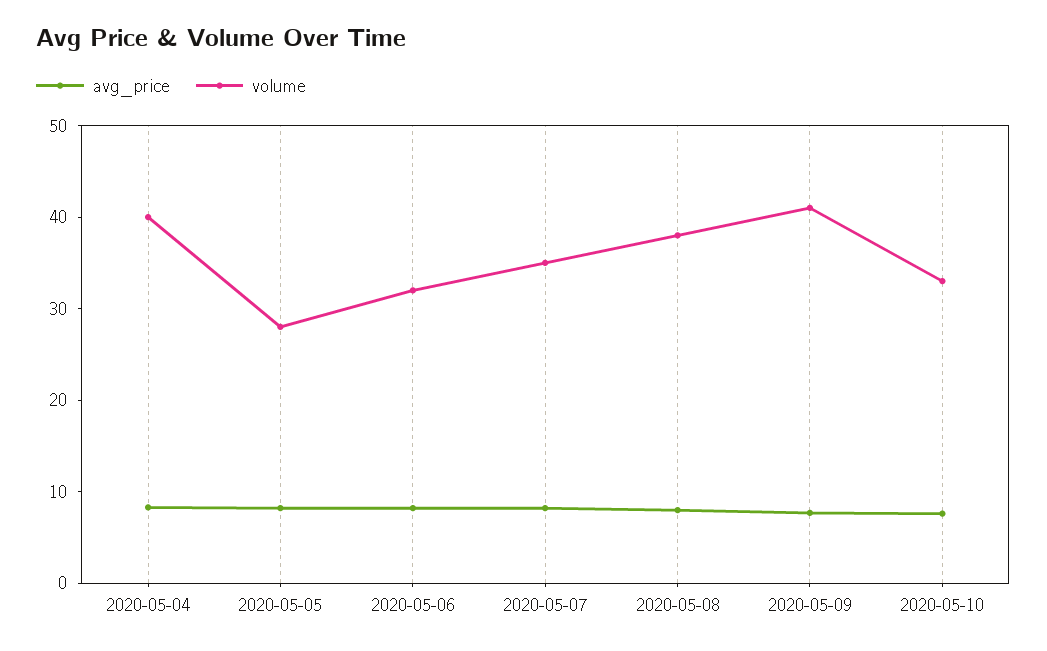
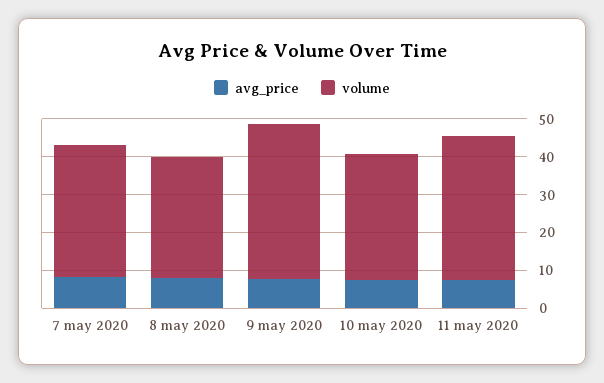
avg_price, 2020-05-04: 8 -> none
volume, 2020-05-04: 40 -> none
avg_price, 2020-05-05: 8 -> none
volume, 2020-05-05: 28 -> none
avg_price, 2020-05-06: 8 -> none
volume, 2020-05-06: 32 -> none
volume, 2020-05-08: 38 -> 32.5
avg_price, 11 may 2020: none -> 7.5
volume, 11 may 2020: none -> 37.5

